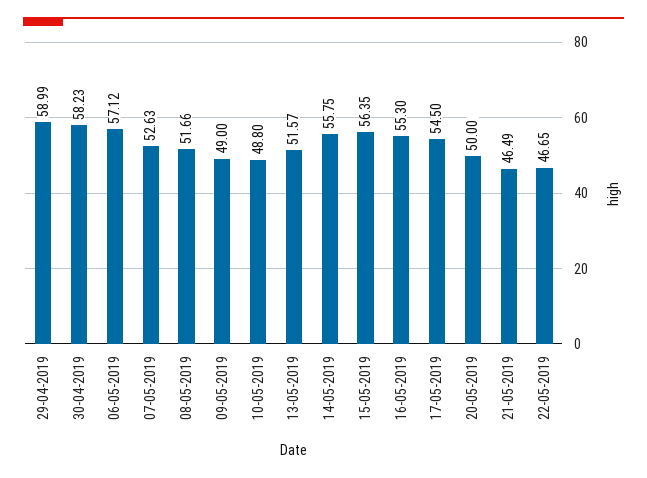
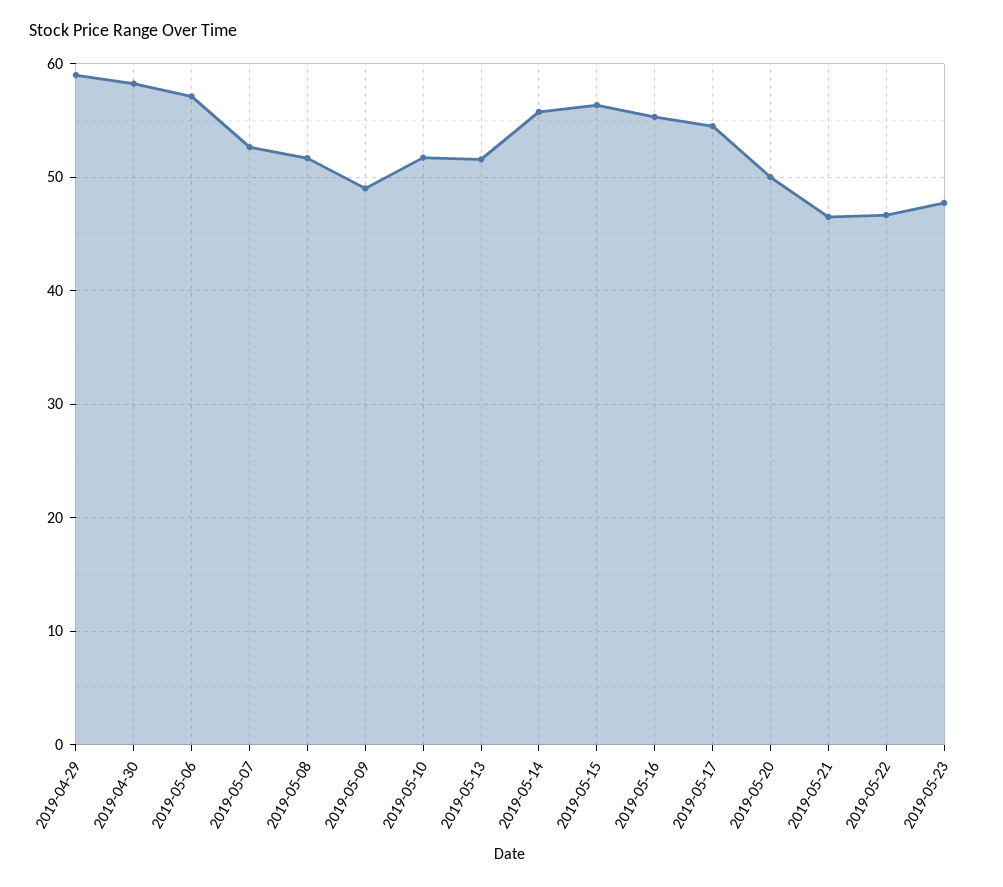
10-05-2019: 48.8 -> 52
2019-05-23: none -> 48

